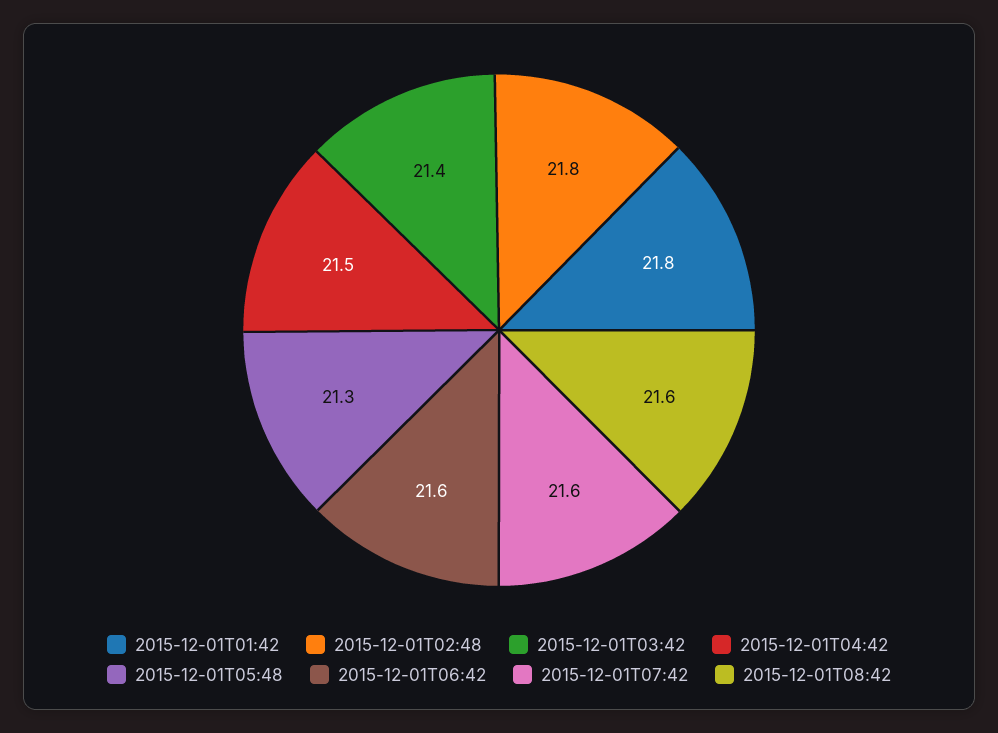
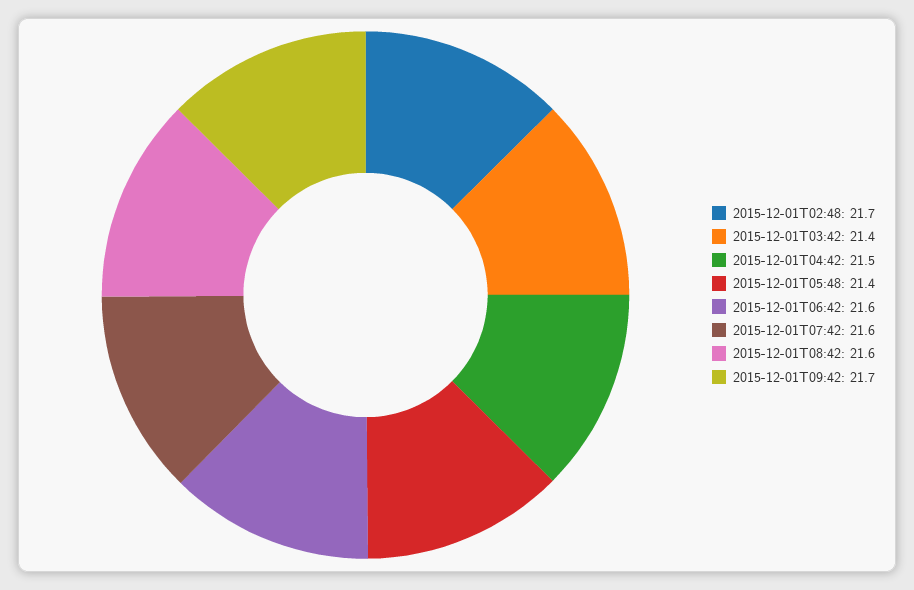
2015-12-01T01:42: 21.8 -> none
2015-12-01T02:48: 21.8 -> 21.7
2015-12-01T05:48: 21.3 -> 21.4
2015-12-01T09:42: none -> 21.7

